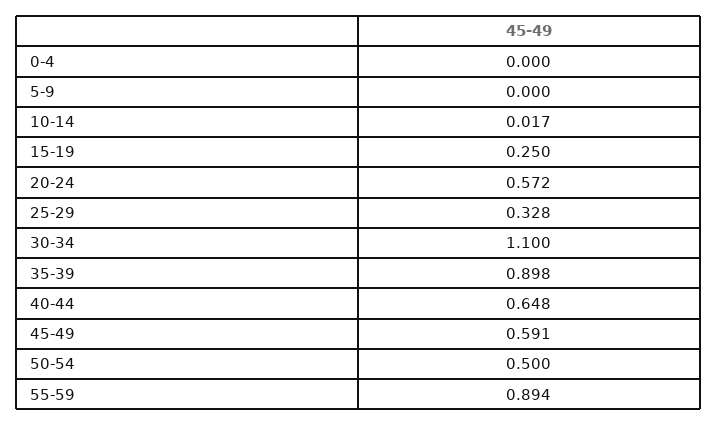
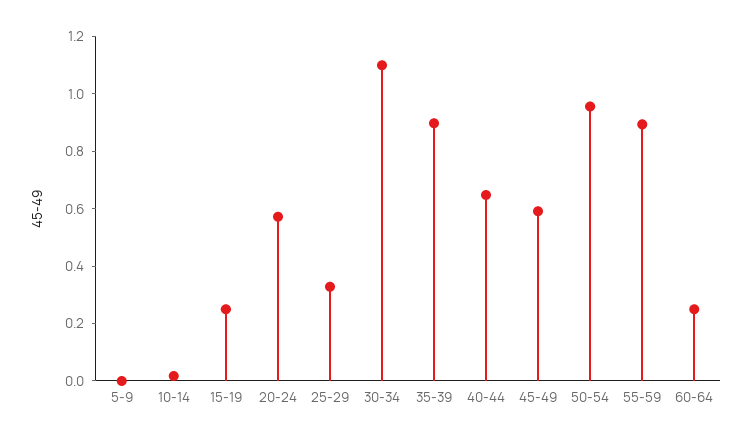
0-4: 0 -> none
50-54: 0.5 -> 0.95
60-64: none -> 0.25

